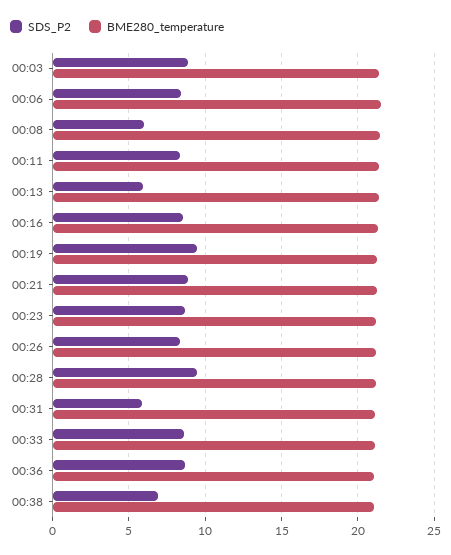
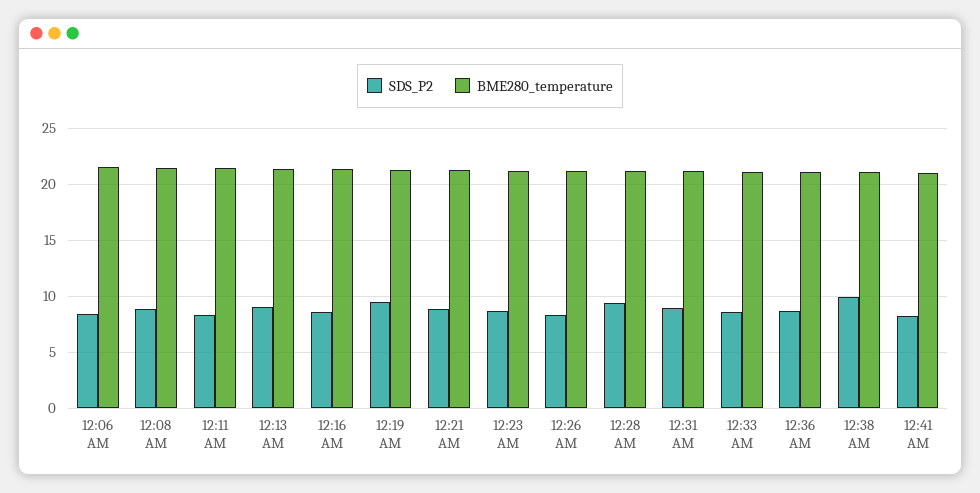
SDS_P2, 00:03: 9 -> none
BME280_temperature, 00:03: 21.5 -> none
SDS_P2, 00:08: 6 -> 9
SDS_P2, 00:13: 6 -> 9
SDS_P2, 00:31: 6 -> 9
SDS_P2, 00:38: 7 -> 10
SDS_P2, 12:41 AM: none -> 8
BME280_temperature, 12:41 AM: none -> 21

